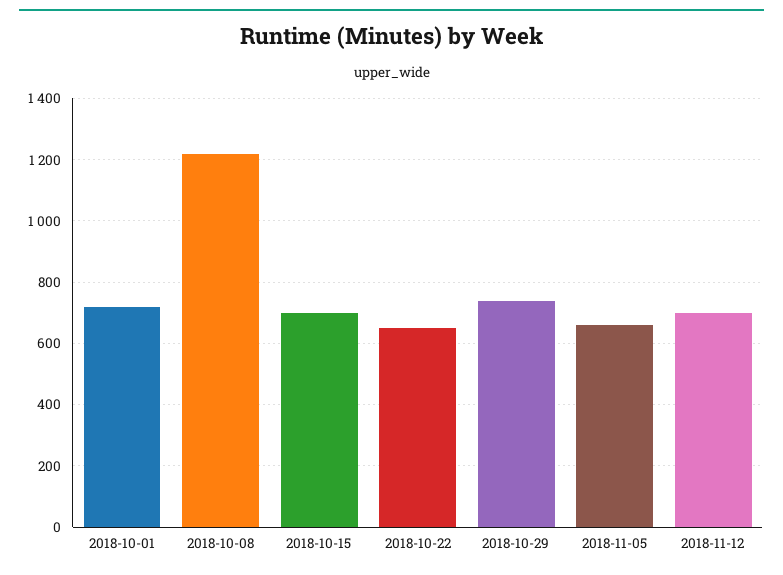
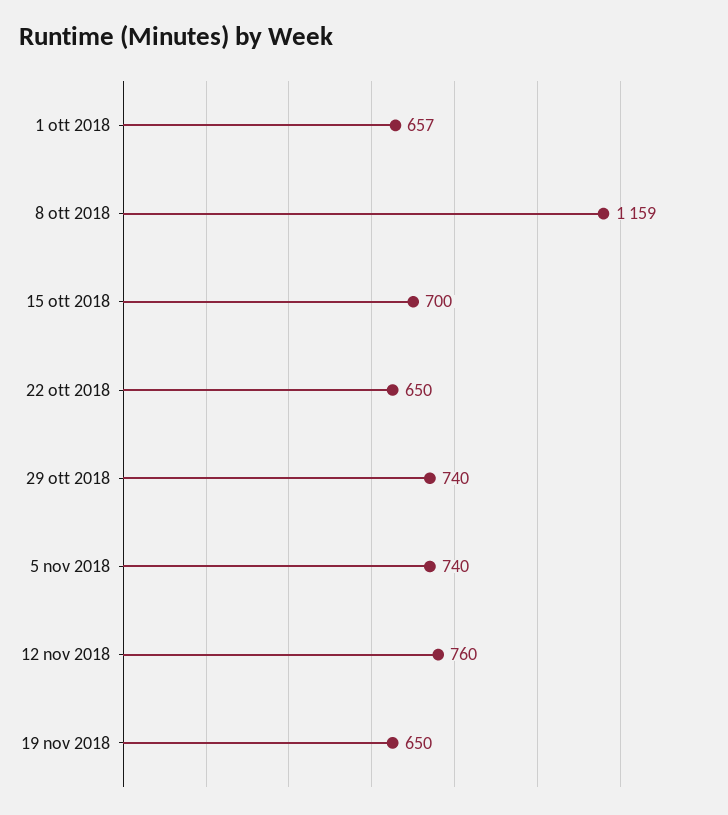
2018-10-01: 720 -> 657
2018-10-08: 1220 -> 1159
2018-11-05: 660 -> 740
2018-11-12: 700 -> 760
19 nov 2018: none -> 650

